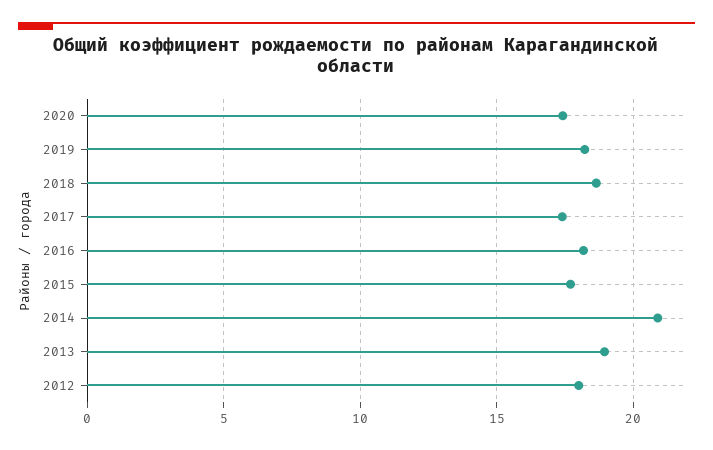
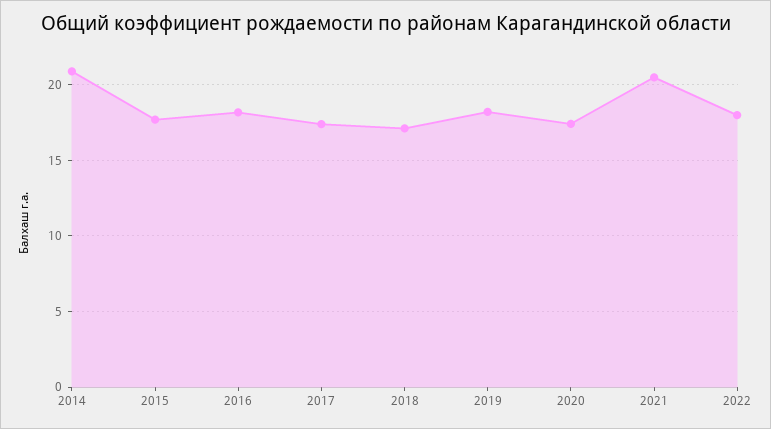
2018: 18.5 -> 17
2013: 19 -> none
2012: 18 -> none
2021: none -> 20.5
2022: none -> 18

